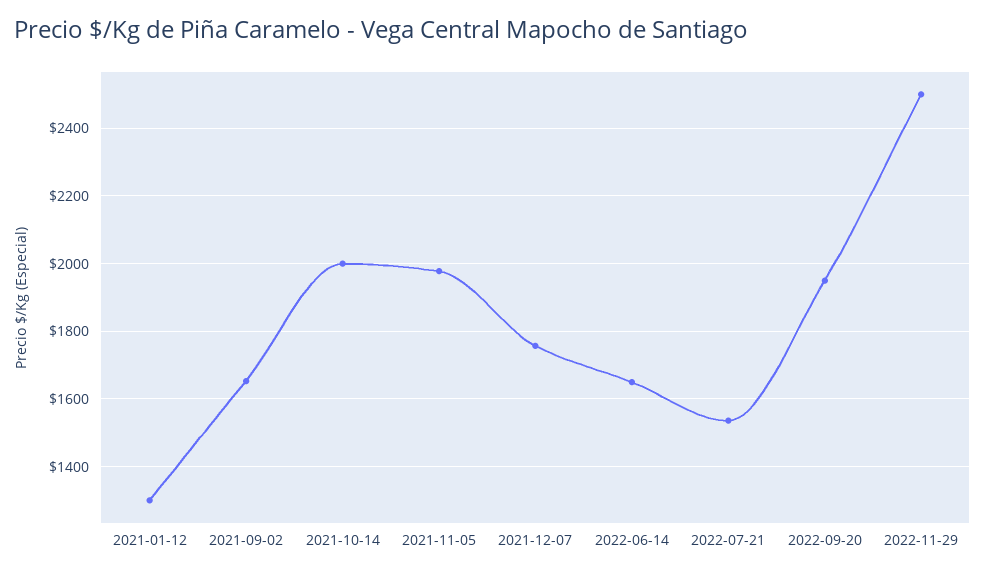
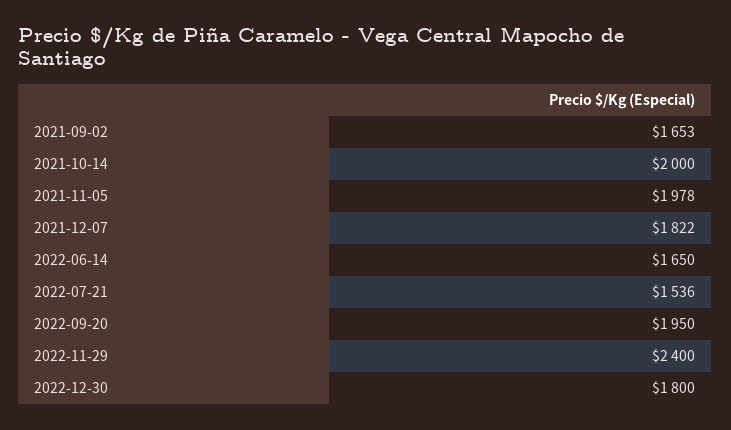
2021-01-12: 1300 -> none
2021-12-07: 1760 -> 1822
2022-11-29: 2500 -> 2400
2022-12-30: none -> 1800

